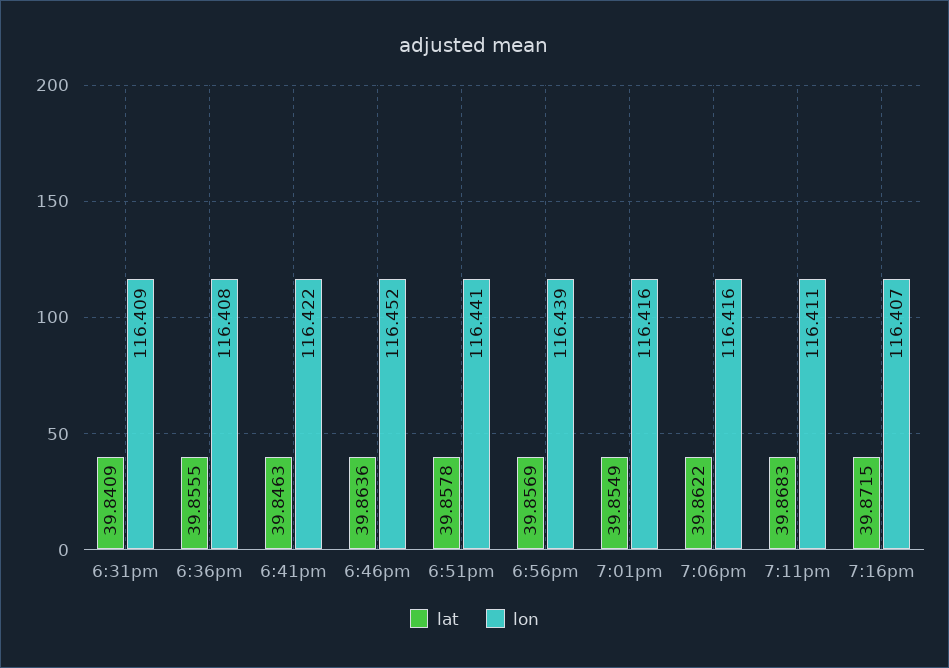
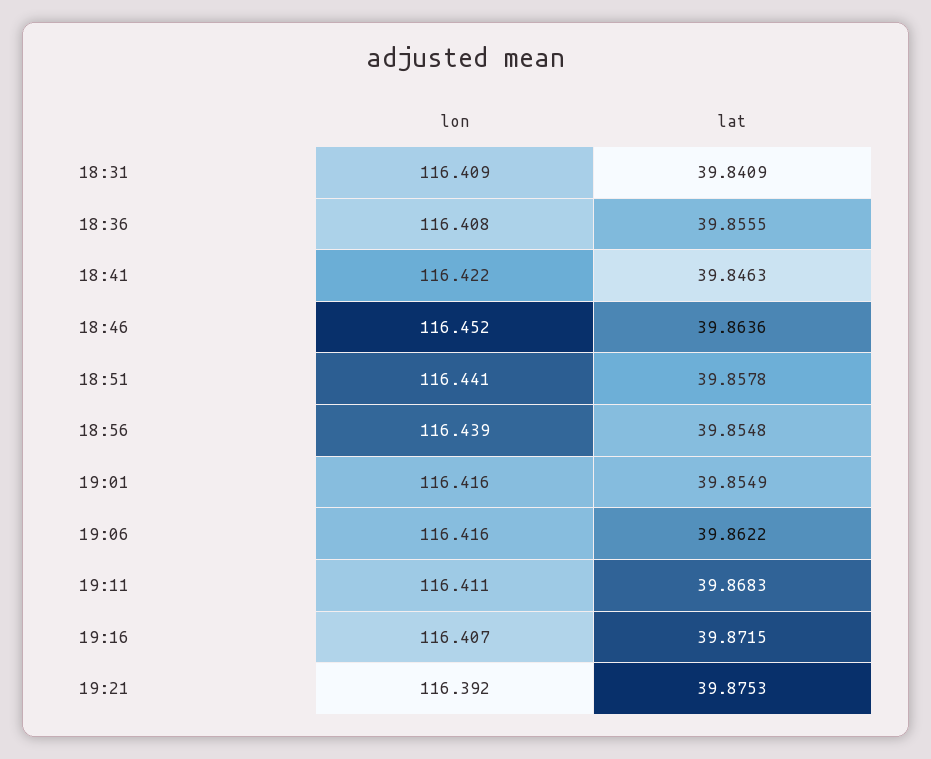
lat, 6:56pm: 39.8569 -> 39.8548
lon, 19:21: none -> 116.392
lat, 19:21: none -> 39.8753

